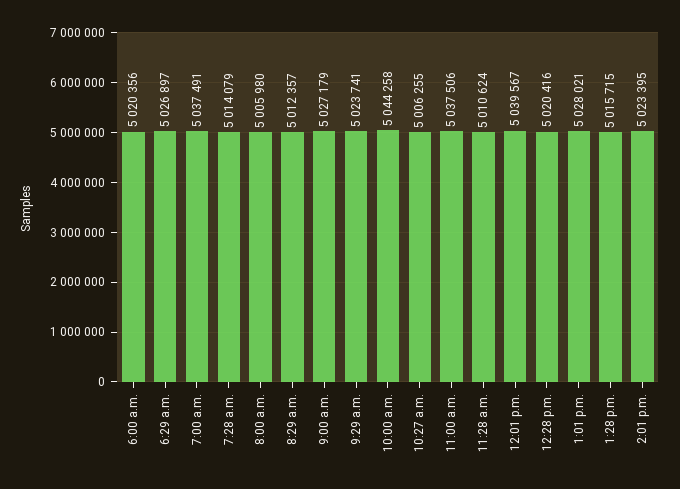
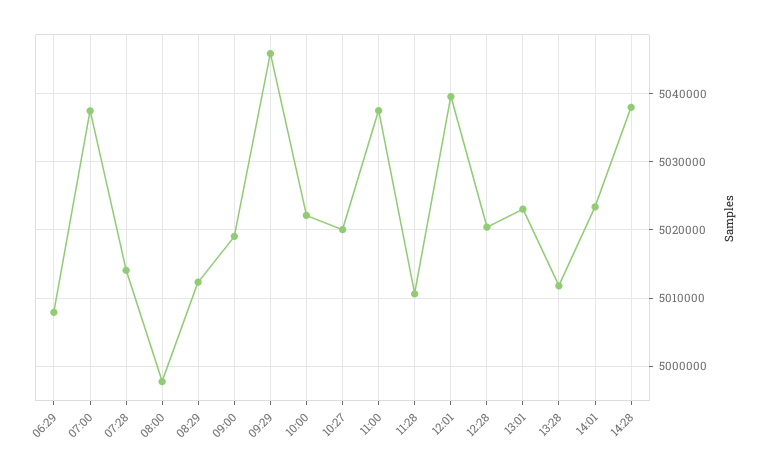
6:00 a.m.: 5020356 -> none
6:29 a.m.: 5026897 -> 5008000
8:00 a.m.: 5005980 -> 4998000
9:00 a.m.: 5027179 -> 5019000
9:29 a.m.: 5023741 -> 5046000
10:00 a.m.: 5044258 -> 5022000
10:27 a.m.: 5006255 -> 5020000
1:01 p.m.: 5028021 -> 5023000
1:28 p.m.: 5015715 -> 5012000
14:28: none -> 5038000

